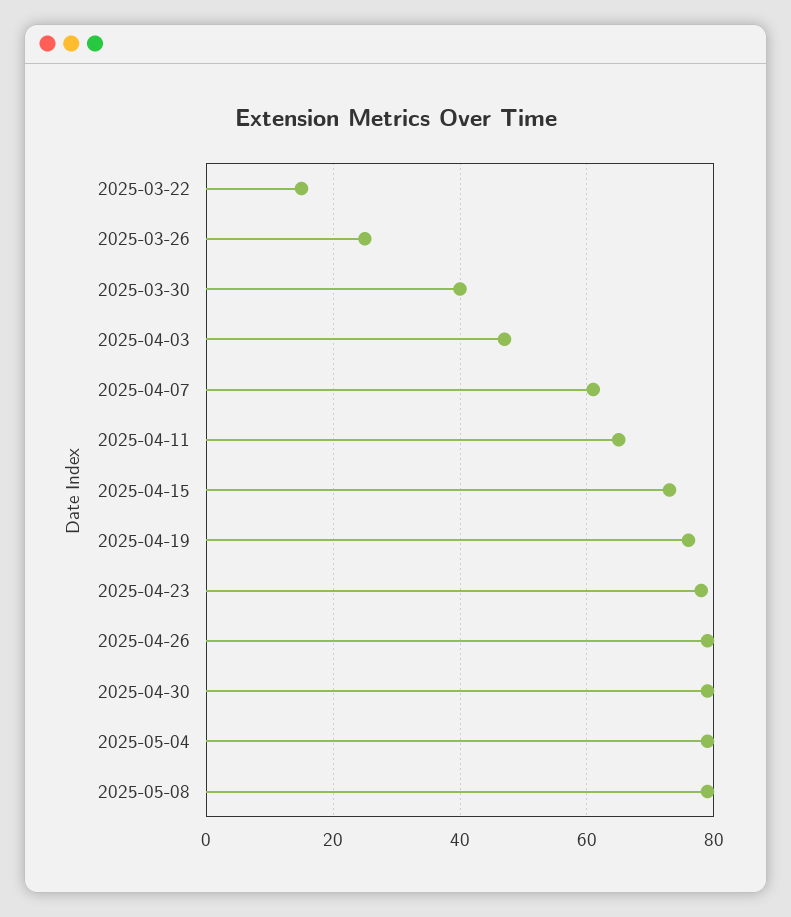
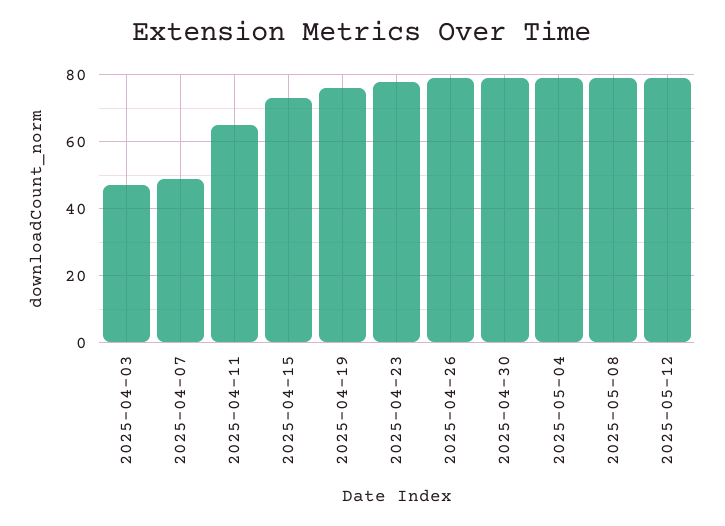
2025-03-22: 15 -> none
2025-03-26: 25 -> none
2025-03-30: 40 -> none
2025-04-07: 60 -> 50
2025-05-12: none -> 80

